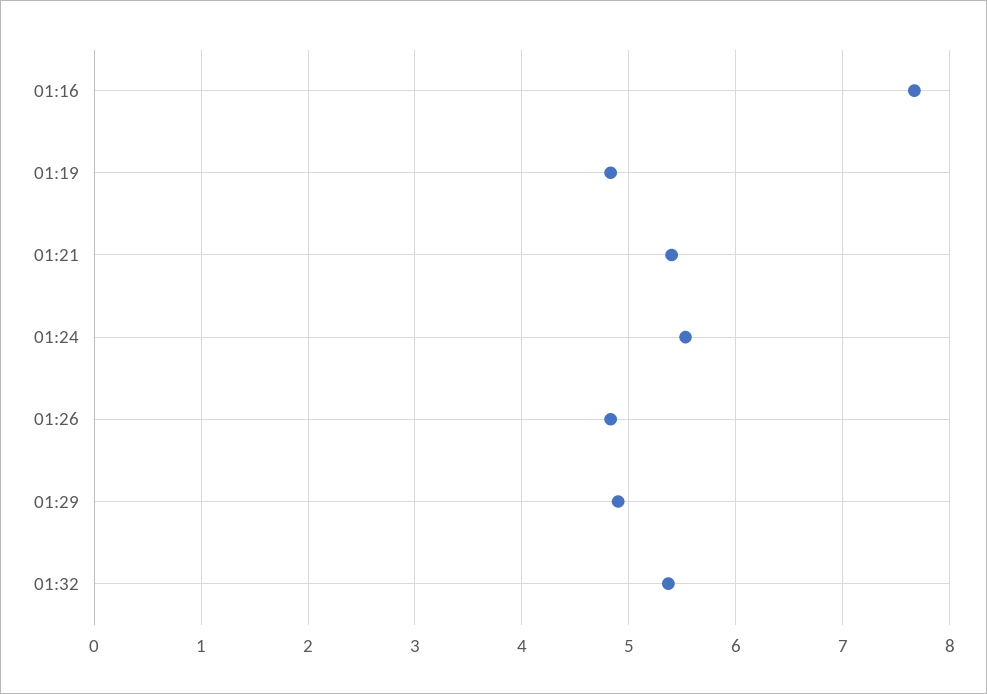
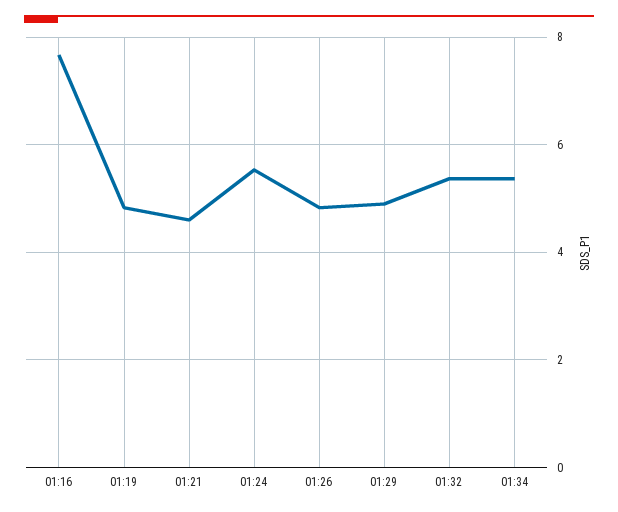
01:21: 5.4 -> 4.6
01:34: none -> 5.4

